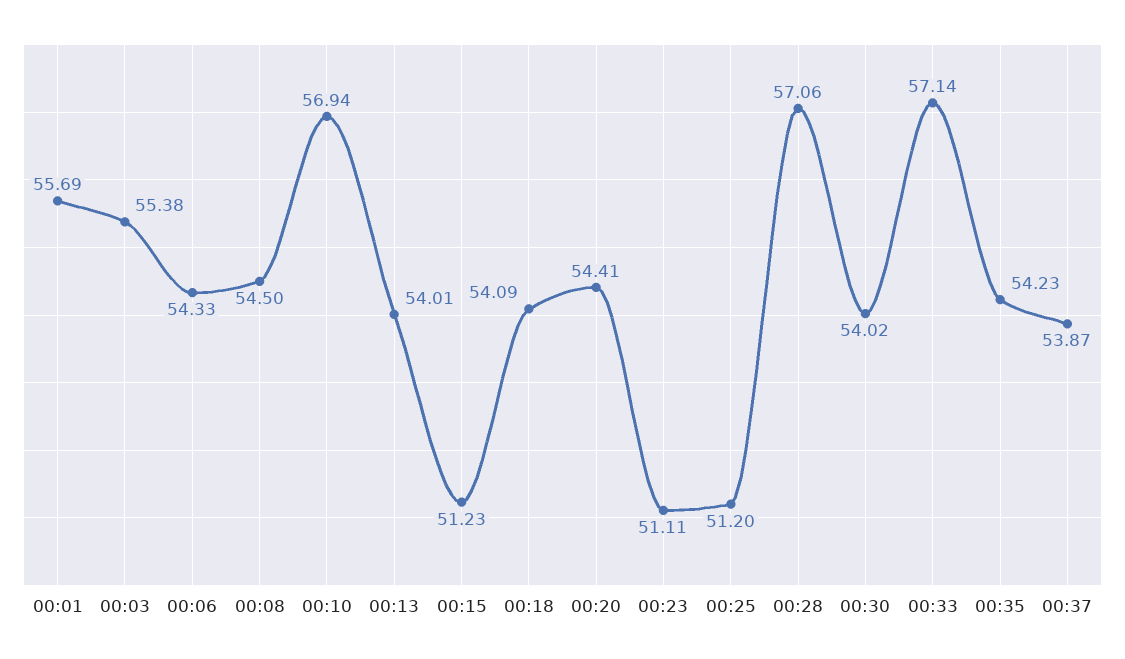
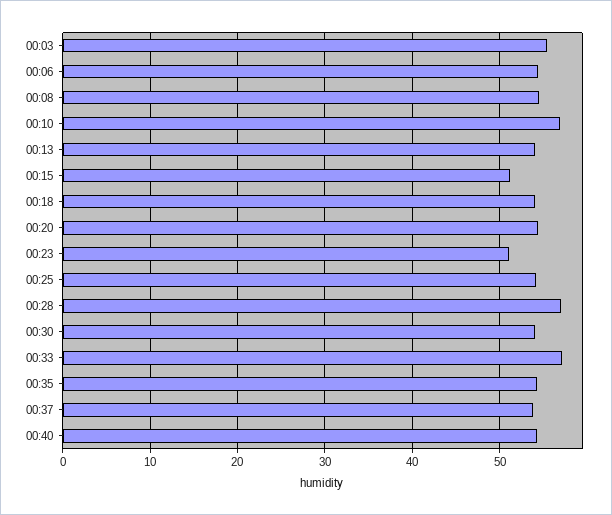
00:01: 55.69 -> none
00:25: 51.2 -> 54
00:40: none -> 54

